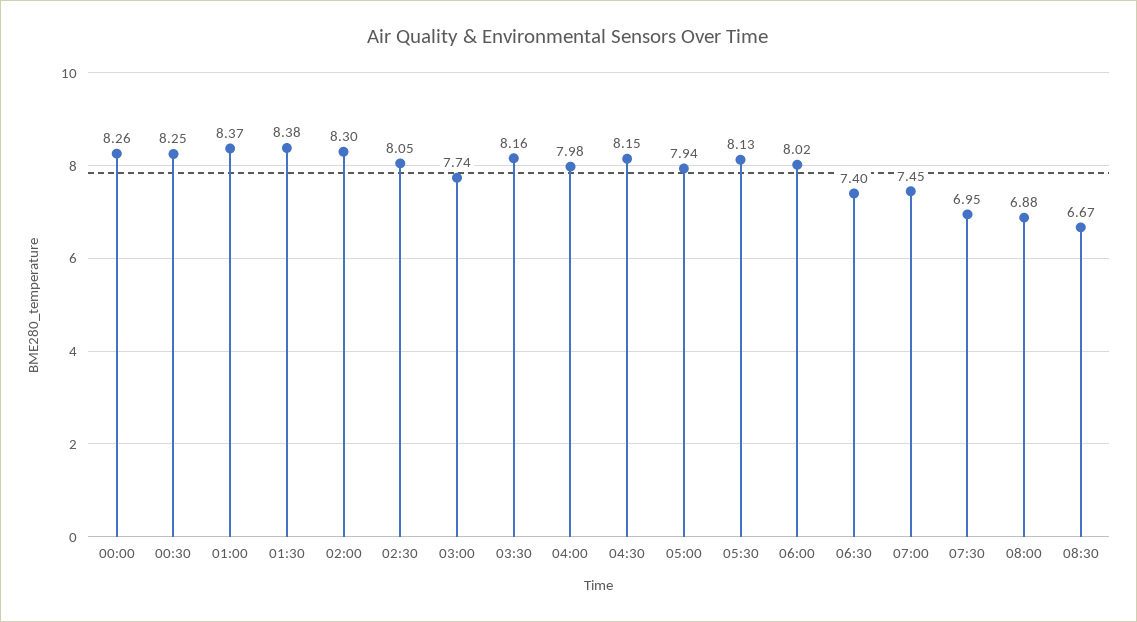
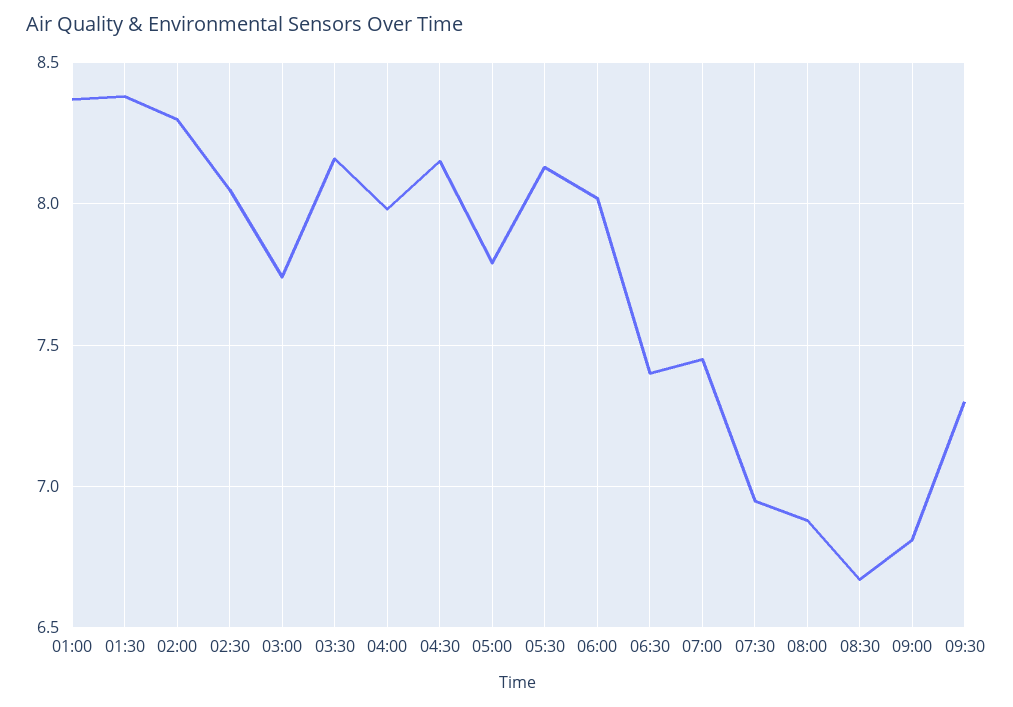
00:00: 8.26 -> none
00:30: 8.25 -> none
05:00: 7.94 -> 7.8
09:00: none -> 6.8
09:30: none -> 7.3

